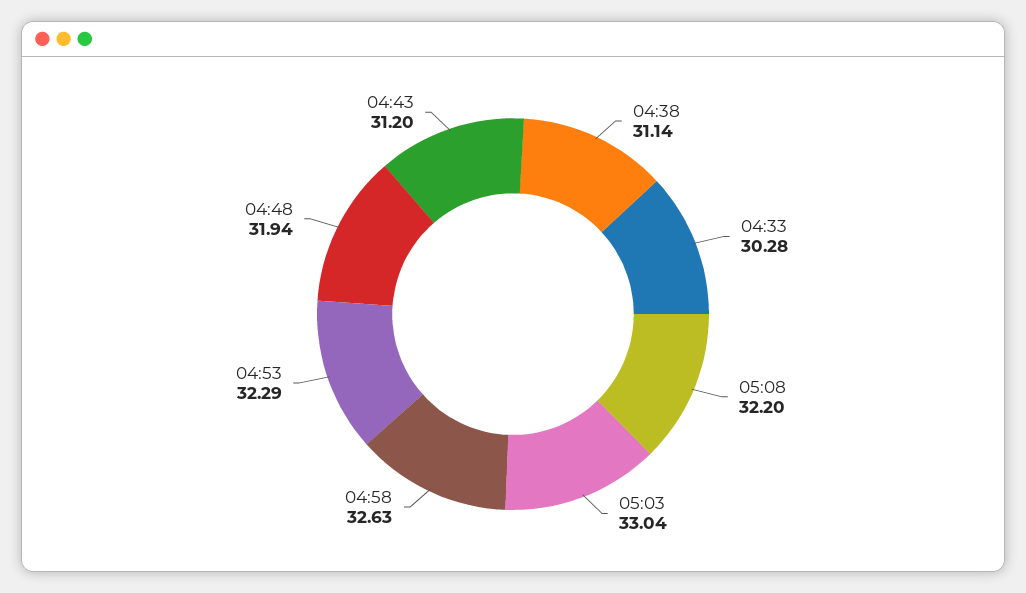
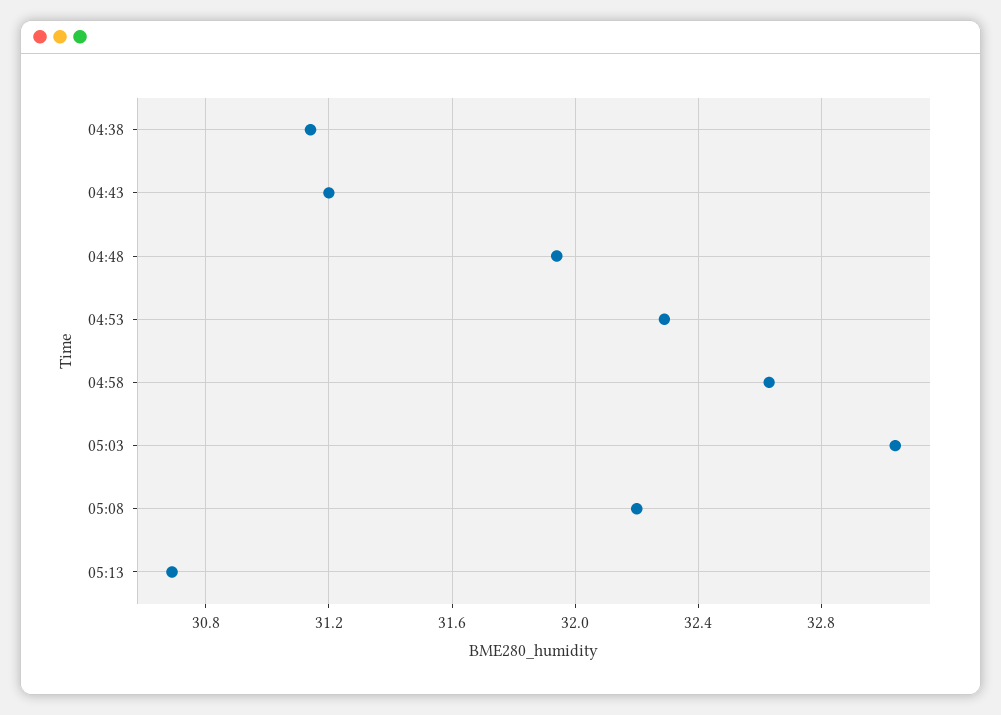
04:33: 30.28 -> none
05:13: none -> 30.7

